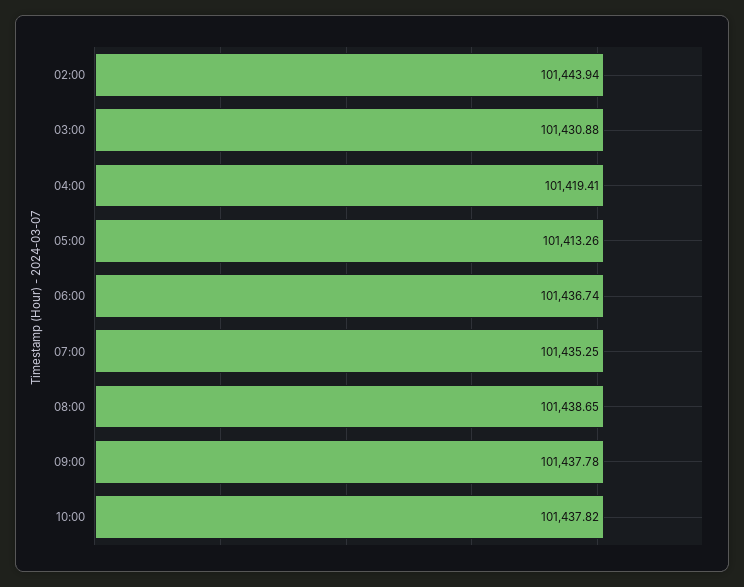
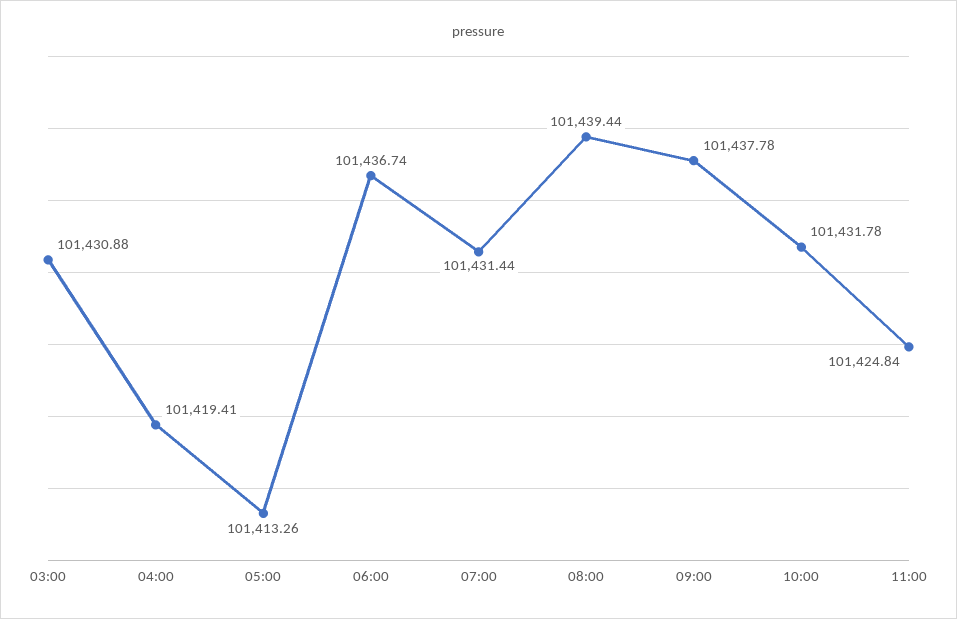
02:00: 101443.94 -> none
07:00: 101435.25 -> 101431.44
08:00: 101438.65 -> 101439.44
10:00: 101437.82 -> 101431.78
11:00: none -> 101424.84

